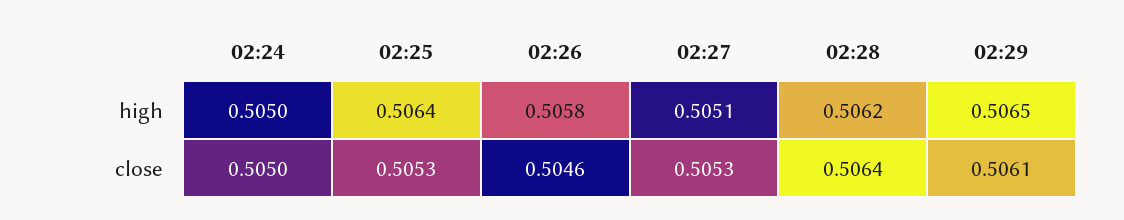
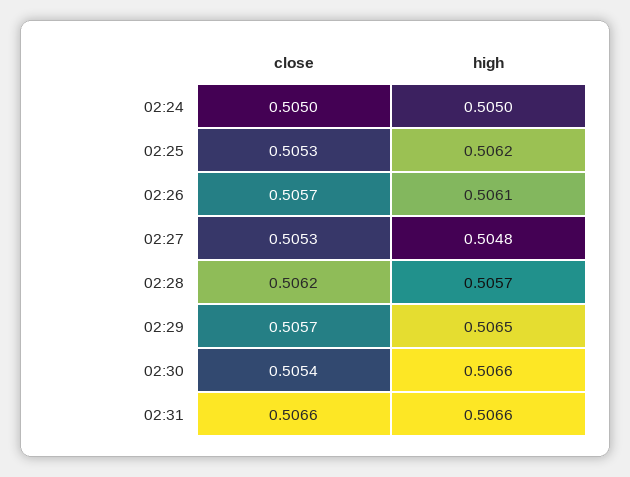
02:25, high: 0.5064 -> 0.5062
02:26, high: 0.5058 -> 0.5061
02:27, high: 0.5051 -> 0.5048
02:28, high: 0.5062 -> 0.5057
02:26, close: 0.5046 -> 0.5057
02:28, close: 0.5064 -> 0.5062
02:29, close: 0.5061 -> 0.5057
02:30, close: none -> 0.5054
02:30, high: none -> 0.5066
02:31, close: none -> 0.5066
02:31, high: none -> 0.5066

